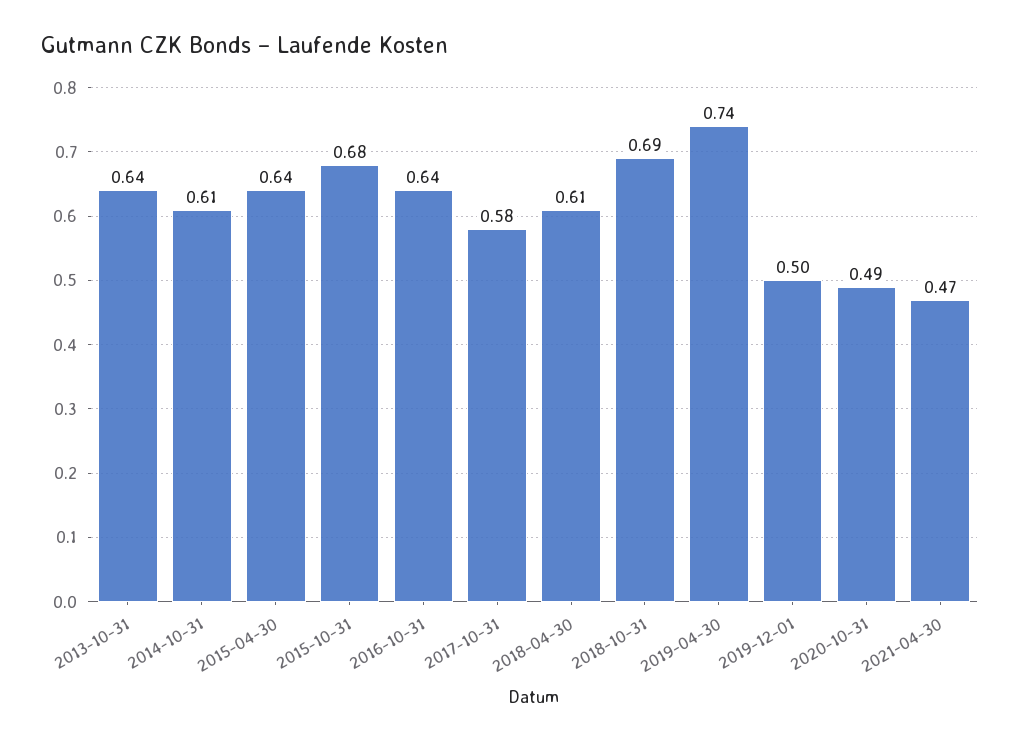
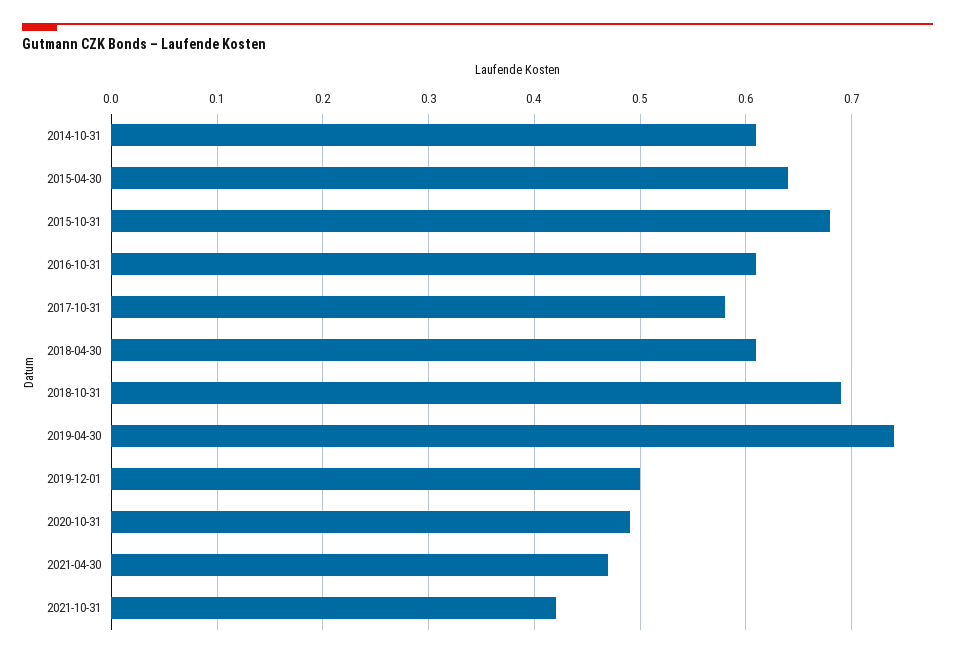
2013-10-31: 0.64 -> none
2016-10-31: 0.64 -> 0.61
2021-10-31: none -> 0.42

